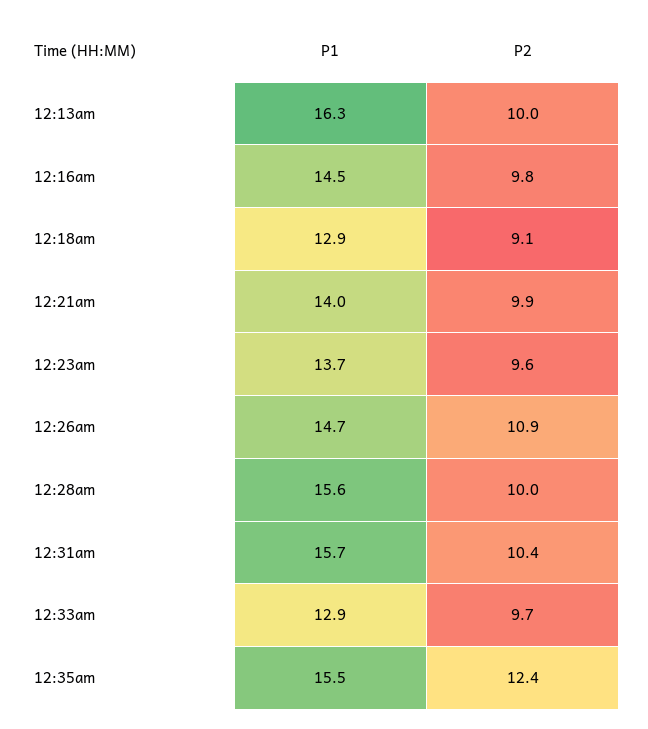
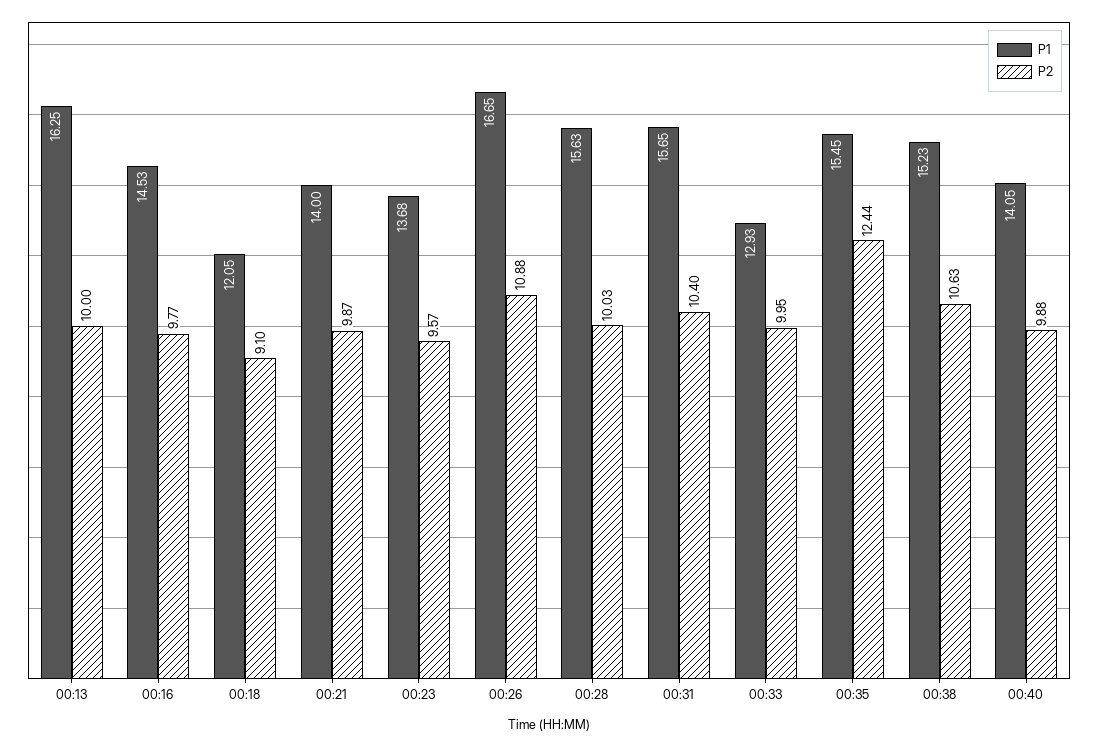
P1, 12:18am: 12.9 -> 12.05
P1, 12:26am: 14.7 -> 16.65
P2, 12:33am: 9.7 -> 9.95
P1, 00:38: none -> 15.23
P2, 00:38: none -> 10.63
P1, 00:40: none -> 14.05
P2, 00:40: none -> 9.88

